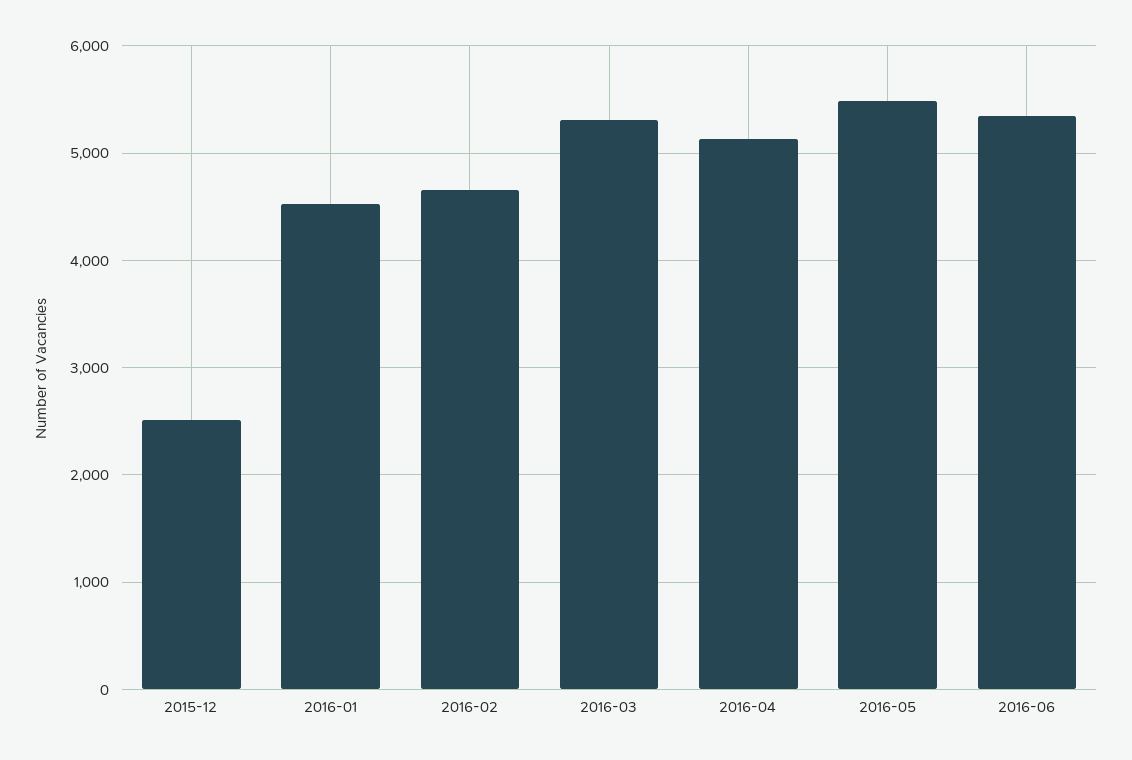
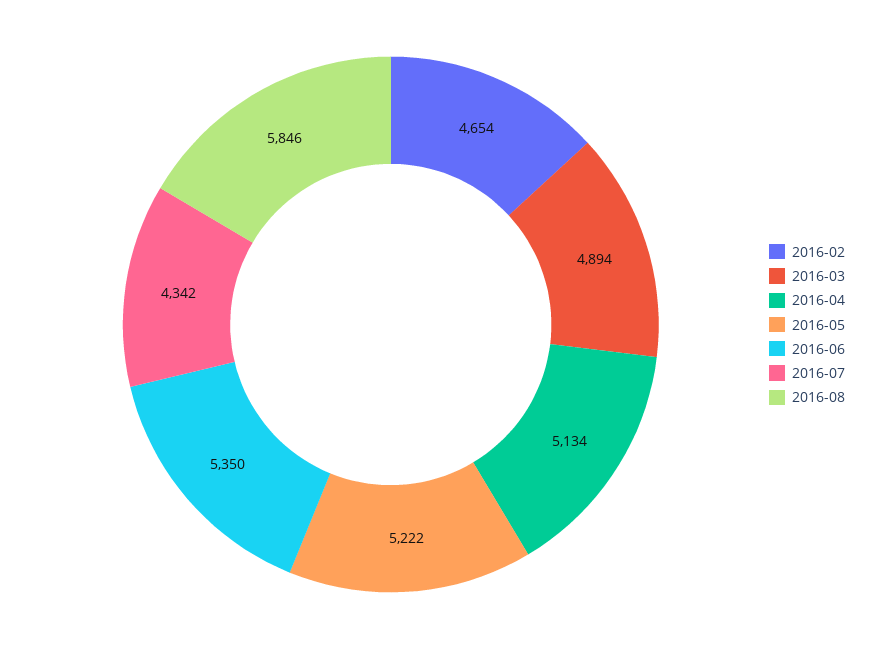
2015-12: 2500 -> none
2016-01: 4500 -> none
2016-03: 5300 -> 4894
2016-05: 5500 -> 5222
2016-07: none -> 4342
2016-08: none -> 5846

